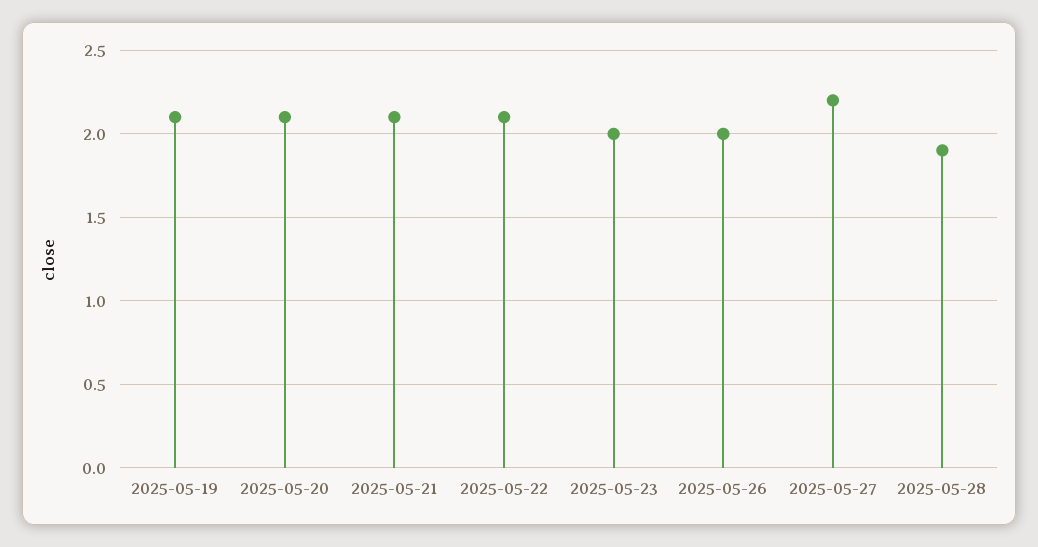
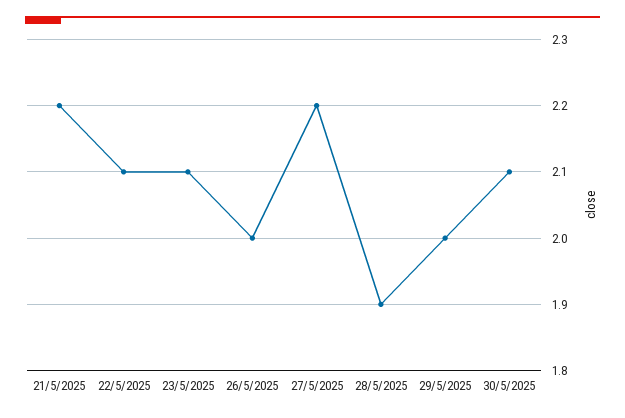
2025-05-19: 2.1 -> none
2025-05-20: 2.1 -> none
2025-05-21: 2.1 -> 2.2
2025-05-23: 2 -> 2.1
29/5/2025: none -> 2
30/5/2025: none -> 2.1

